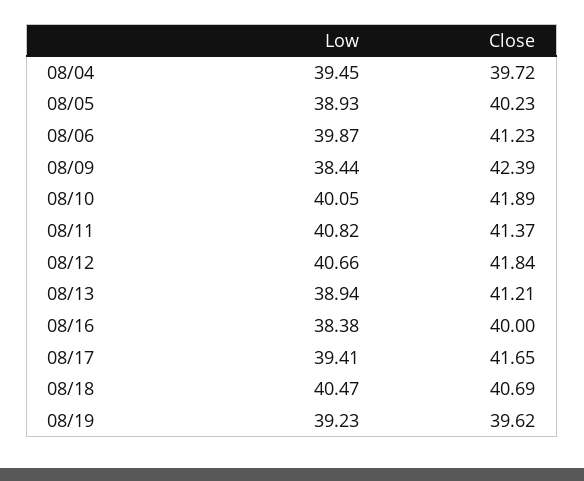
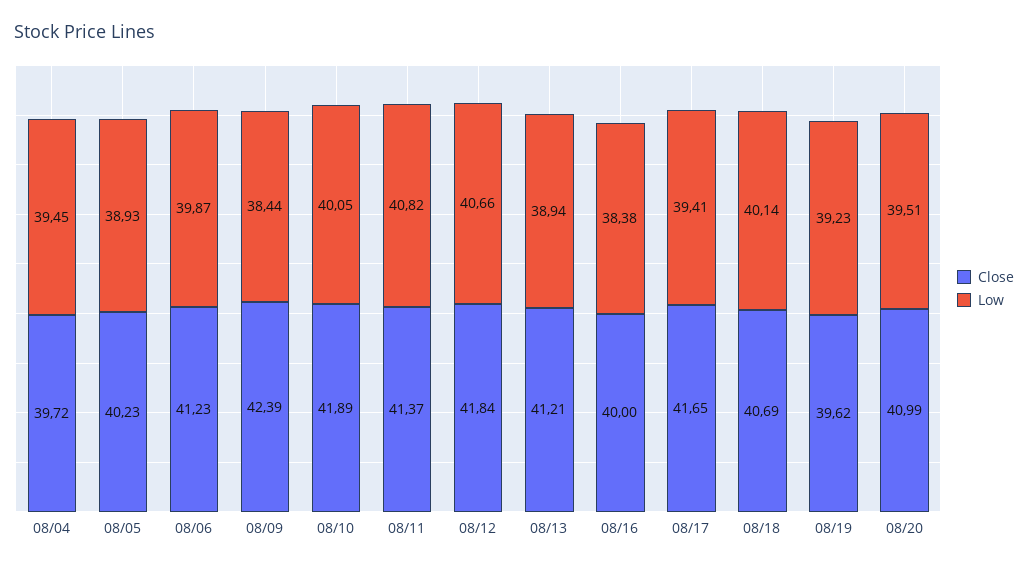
Low, 08/18: 40.47 -> 40.14
Close, 08/20: none -> 40.99
Low, 08/20: none -> 39.51

